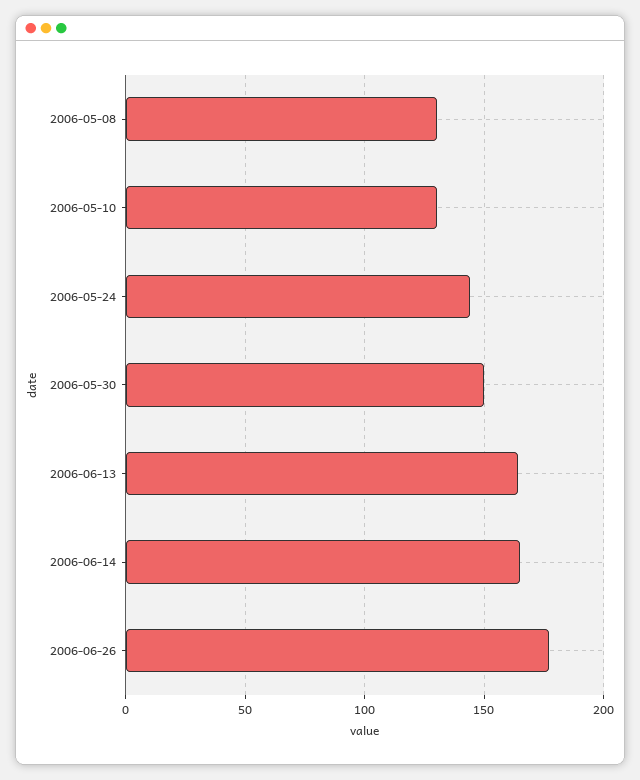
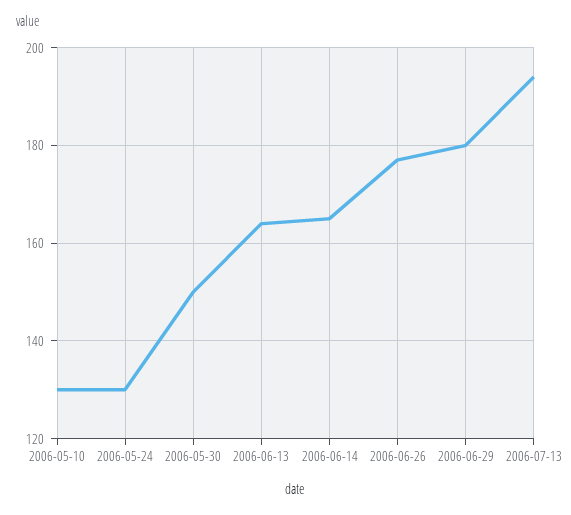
2006-05-08: 130 -> none
2006-05-24: 145 -> 130
2006-06-29: none -> 180
2006-07-13: none -> 195

